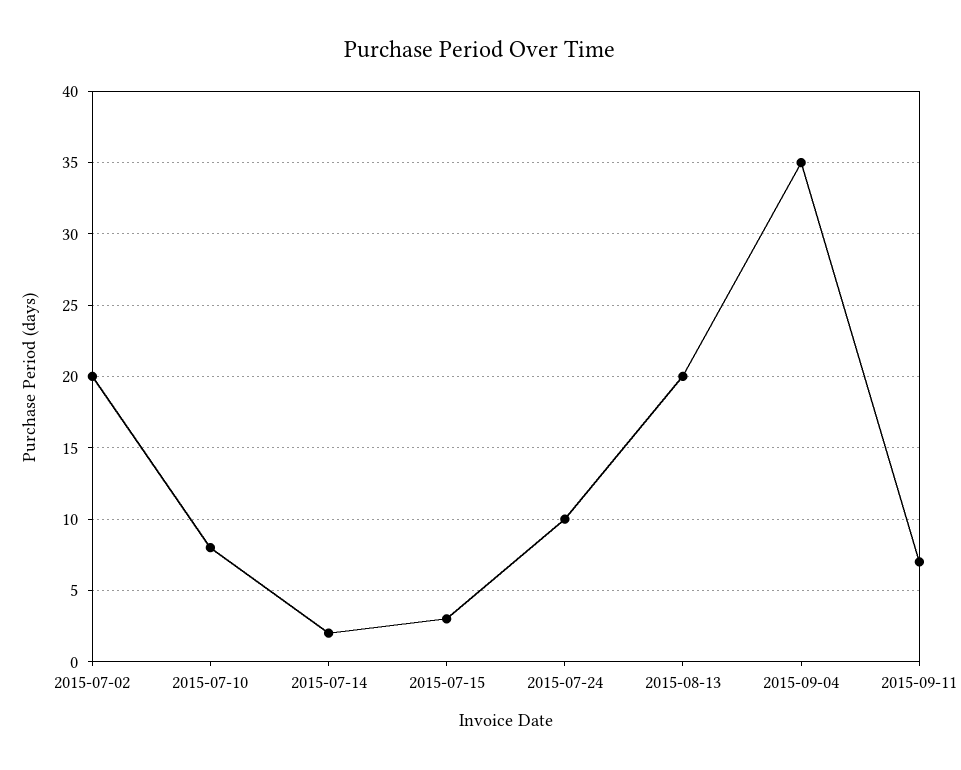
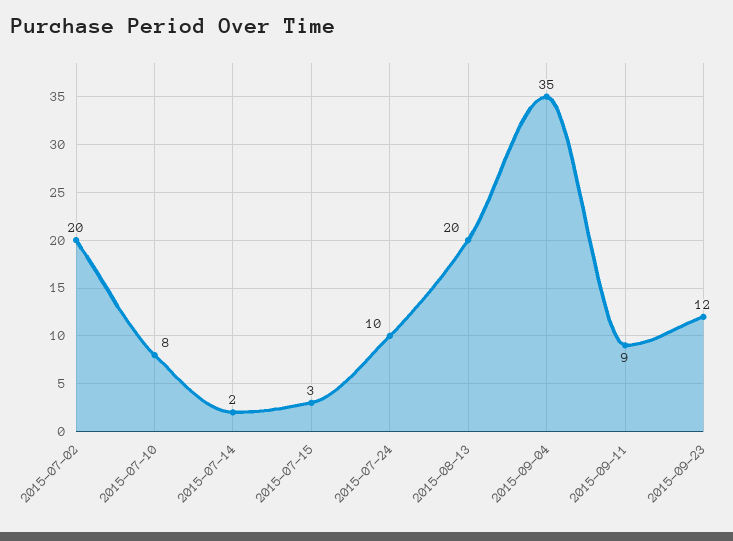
2015-09-11: 7 -> 9
2015-09-23: none -> 12

